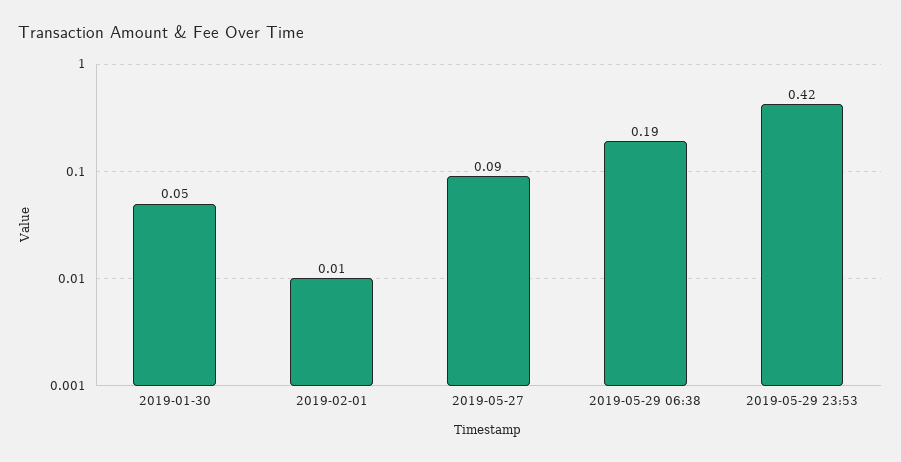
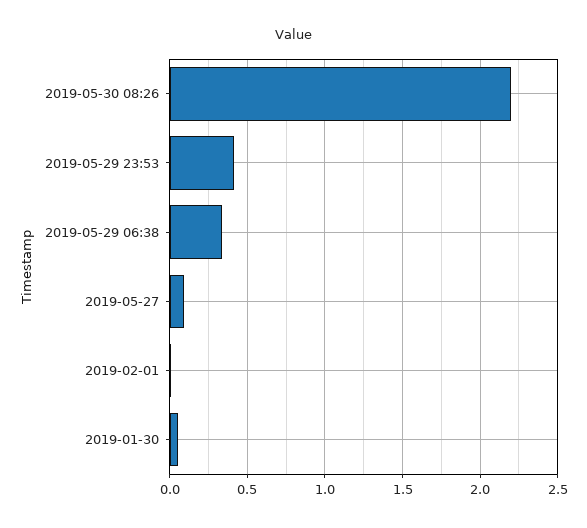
2019-05-29 06:38: 0.19 -> 0.35
2019-05-30 08:26: none -> 2.2

